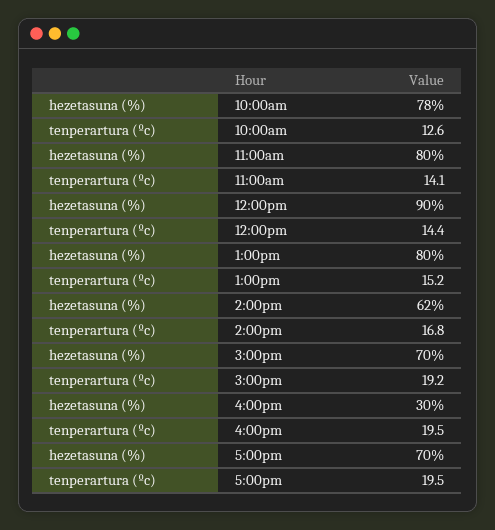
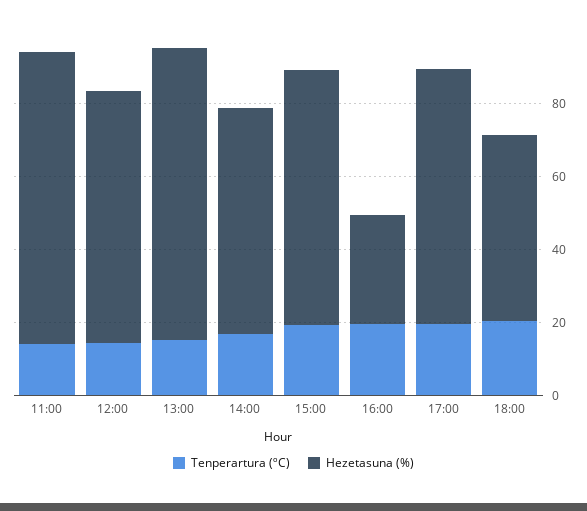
hezetasuna (%), 10:00am: 78 -> none
tenperartura (ºc), 10:00am: 12.6 -> none
hezetasuna (%), 12:00pm: 90 -> 70
tenperartura (ºc), 18:00: none -> 20
hezetasuna (%), 18:00: none -> 50

